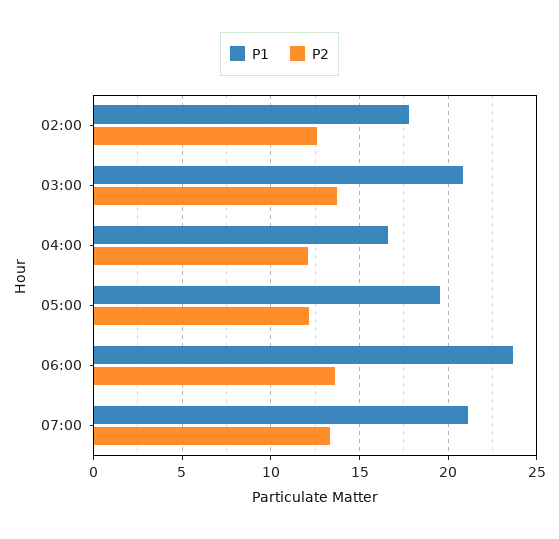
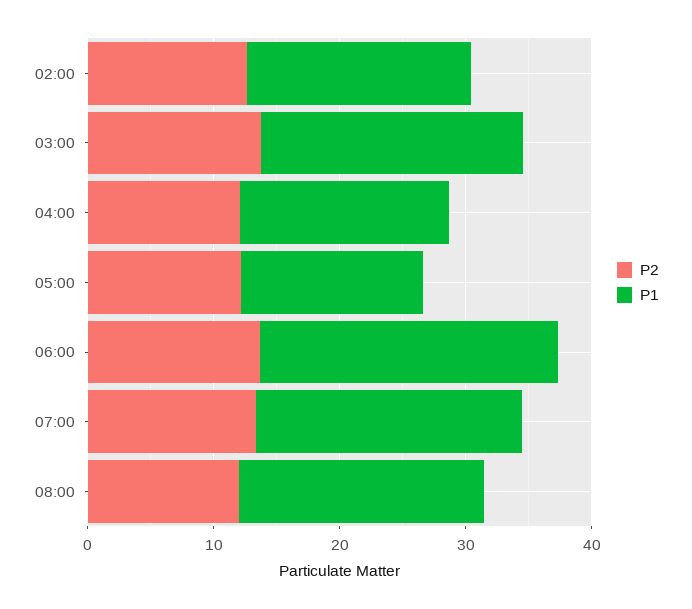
P1, 05:00: 19.5 -> 14
P2, 08:00: none -> 12
P1, 08:00: none -> 20

